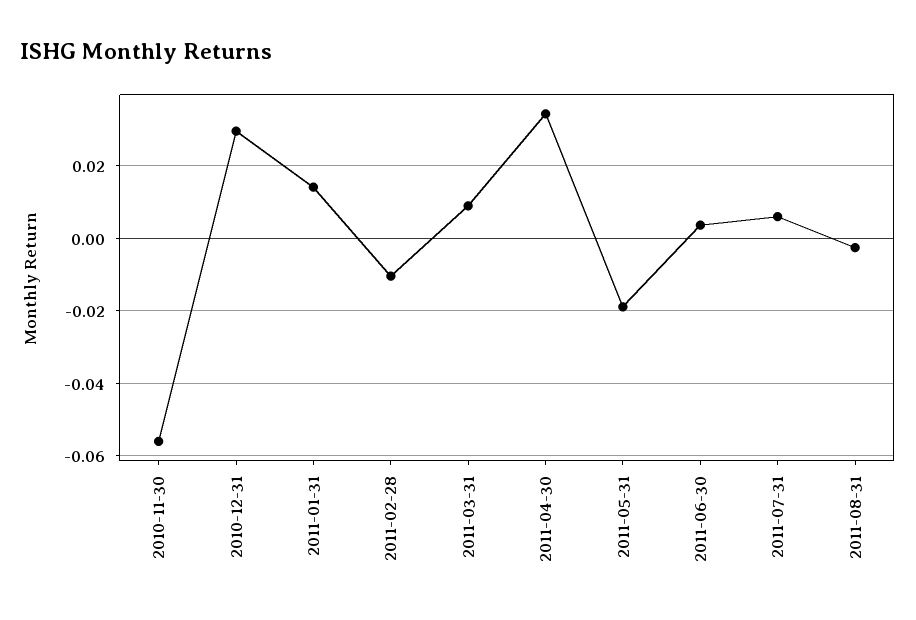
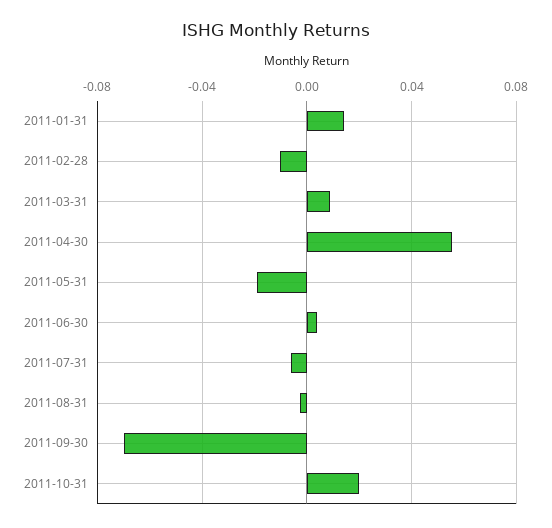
2010-11-30: -0.056 -> none
2010-12-31: 0.03 -> none
2011-04-30: 0.034 -> 0.055
2011-07-31: 0.006 -> -0.005
2011-09-30: none -> -0.07
2011-10-31: none -> 0.02

